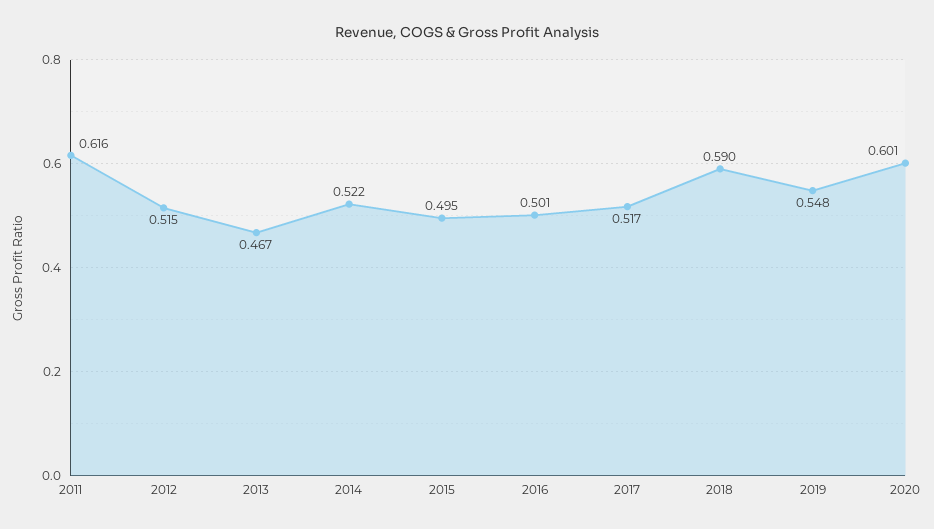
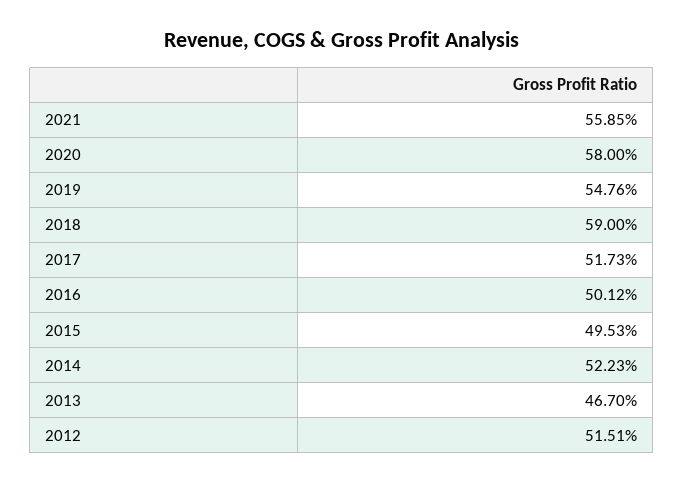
2011: 0.616 -> none
2020: 0.601 -> 0.58
2021: none -> 0.5585

